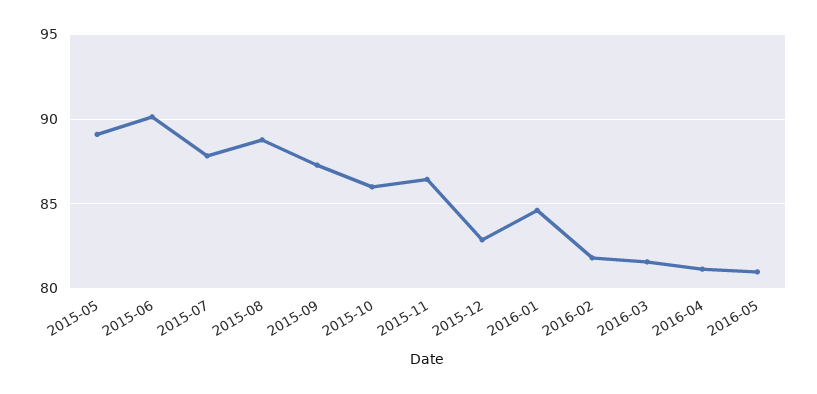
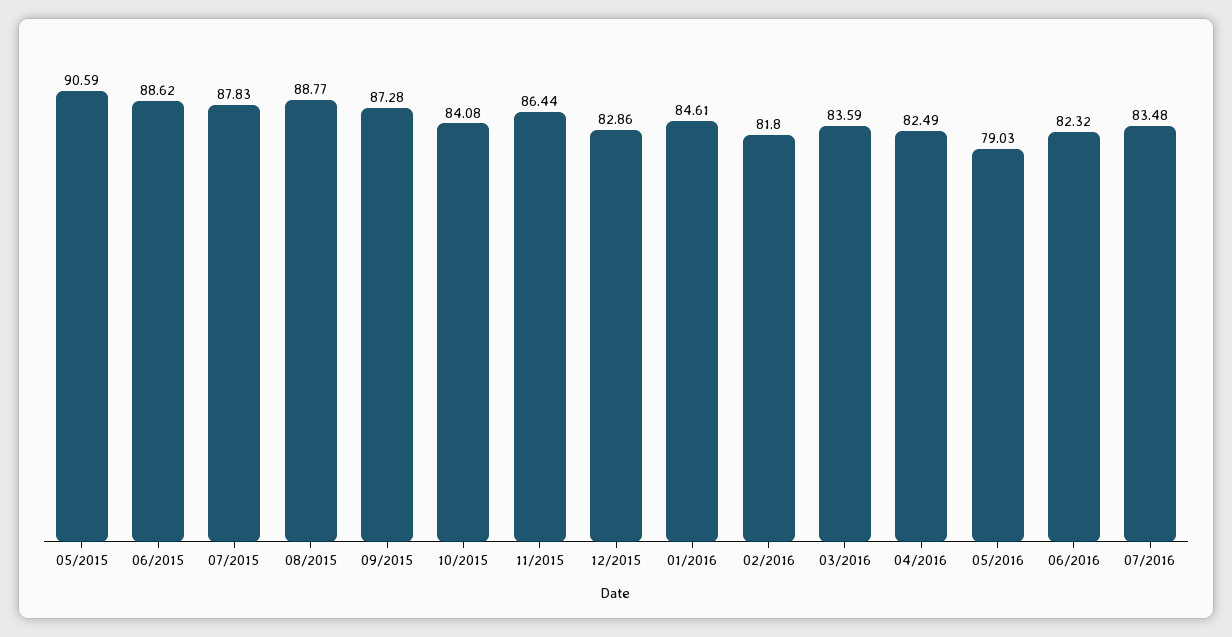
2015-05: 89 -> 90.59
2015-06: 90 -> 88.62
2015-10: 86 -> 84.08
2016-03: 81.5 -> 83.59
2016-04: 81 -> 82.49
2016-05: 81 -> 79.03
06/2016: none -> 82.32
07/2016: none -> 83.48

